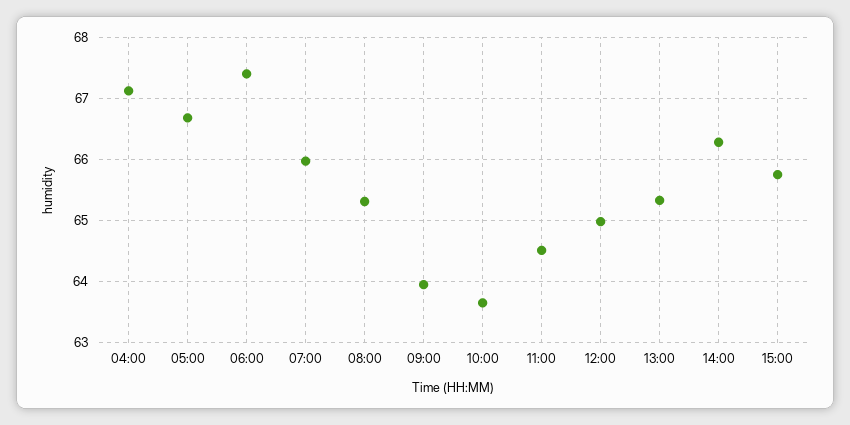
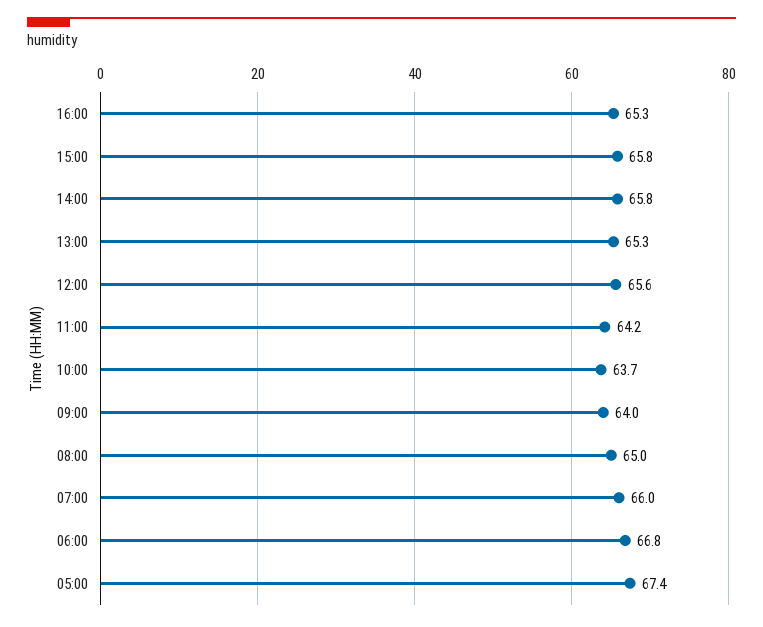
04:00: 67.1 -> none
05:00: 66.7 -> 67.4
06:00: 67.4 -> 66.8
08:00: 65.3 -> 65
11:00: 64.5 -> 64.2
12:00: 65 -> 65.6
14:00: 66.3 -> 65.8
16:00: none -> 65.3

